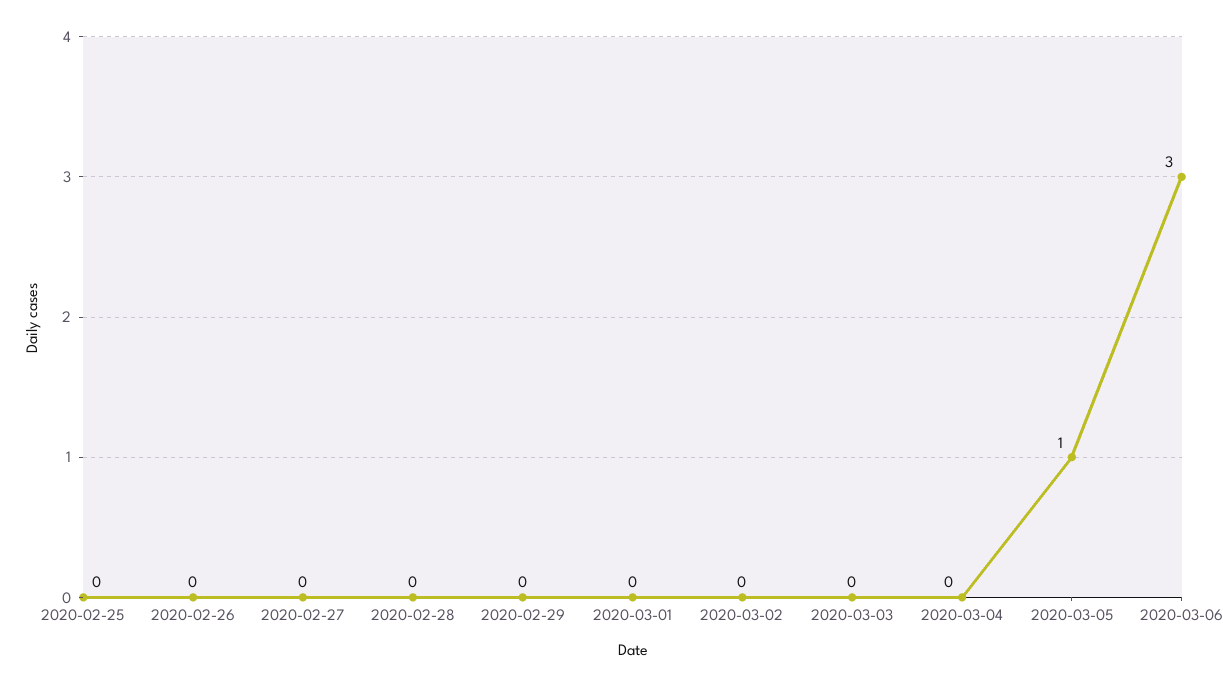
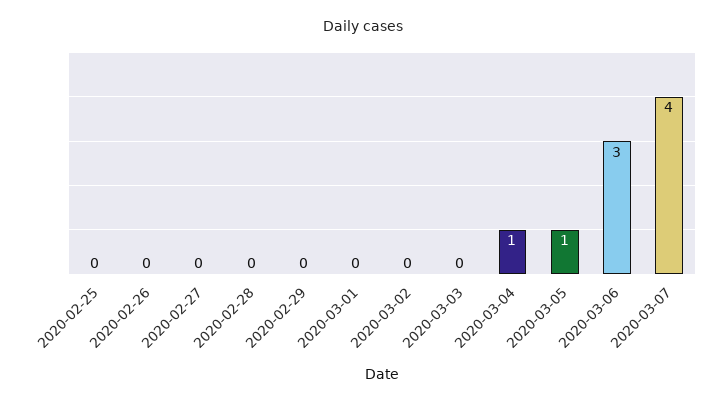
2020-03-04: 0 -> 1
2020-03-07: none -> 4

